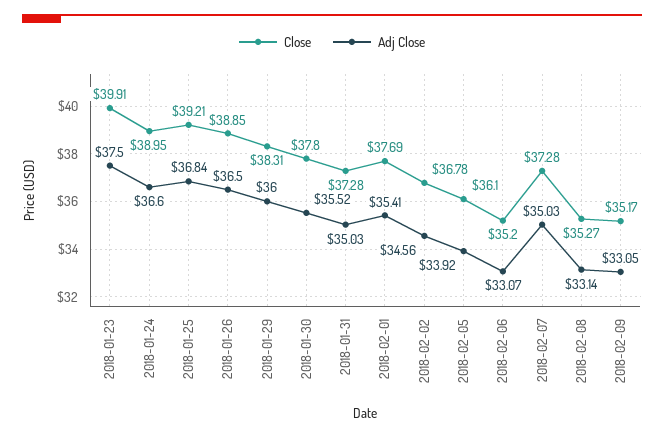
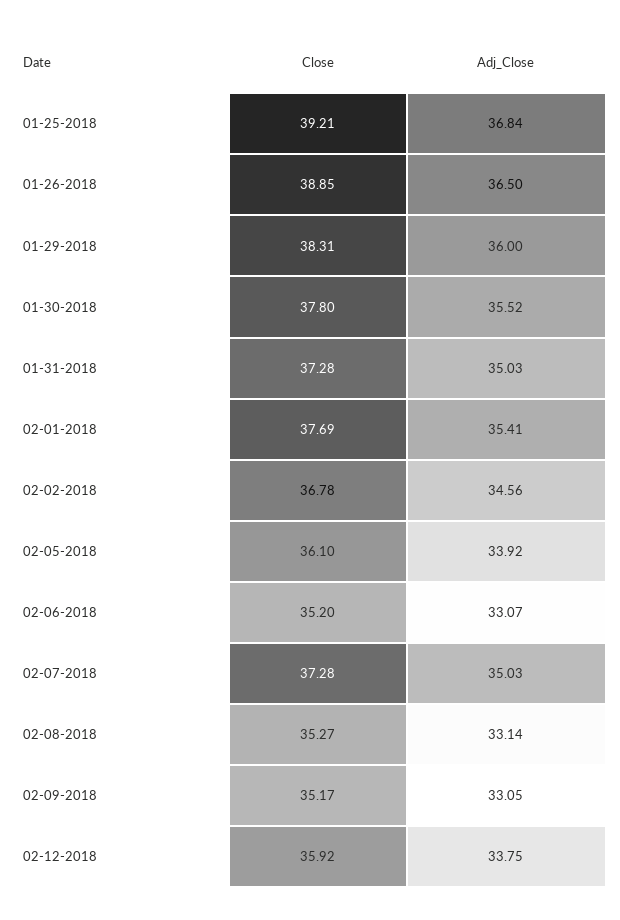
Close, 2018-01-23: 39.91 -> none
Adj Close, 2018-01-23: 37.5 -> none
Close, 2018-01-24: 38.95 -> none
Adj Close, 2018-01-24: 36.6 -> none
Close, 02-12-2018: none -> 35.92
Adj Close, 02-12-2018: none -> 33.75

